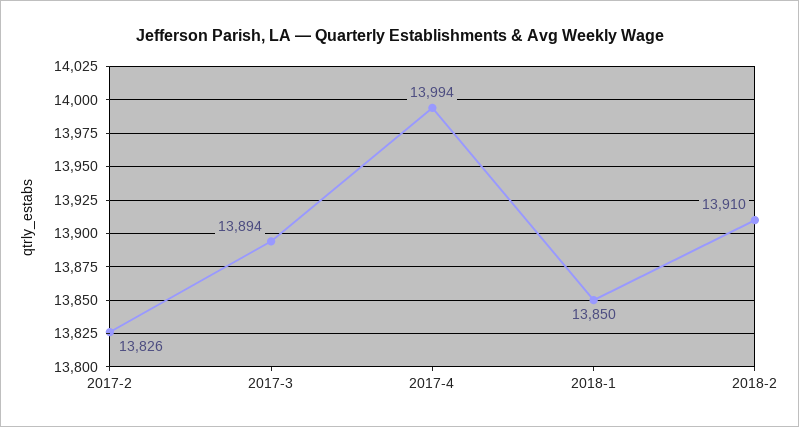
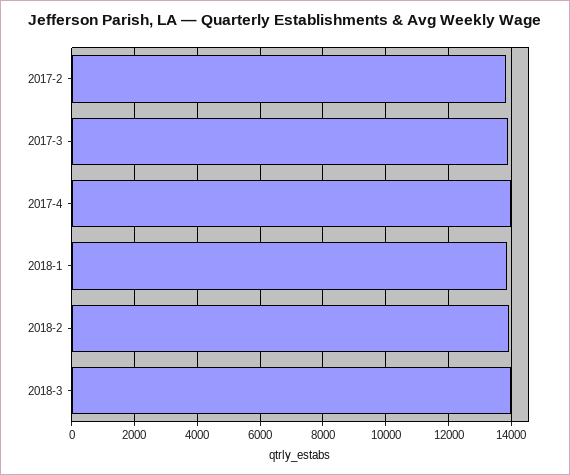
2018-3: none -> 14000

